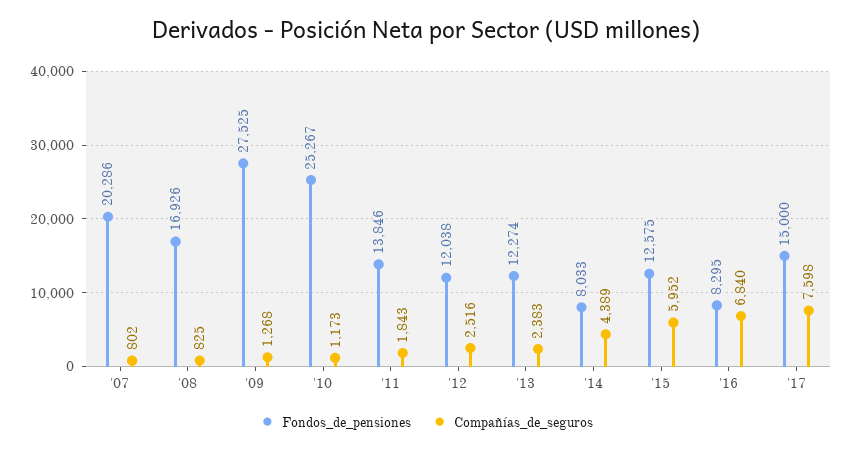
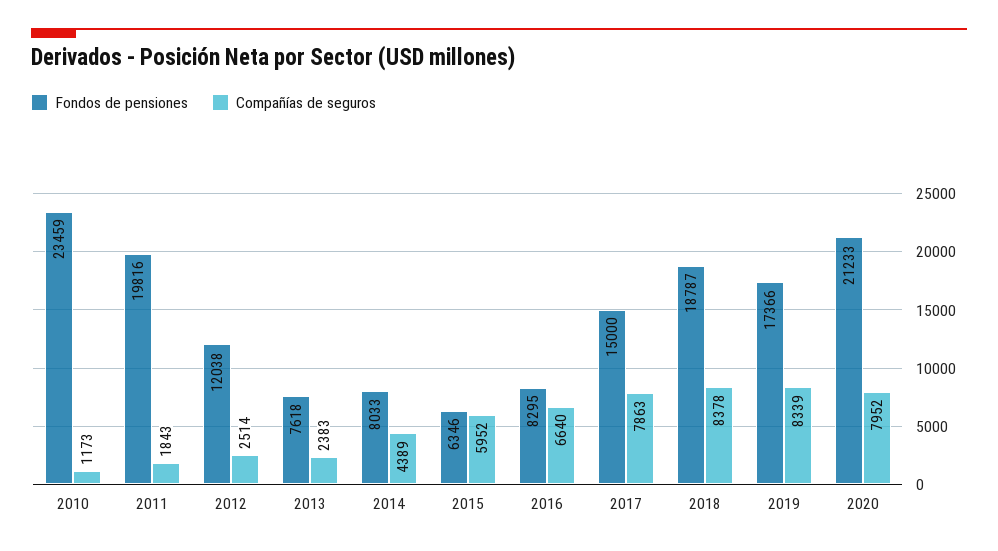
Fondos_de_pensiones, '07: 20286 -> none
Compañías_de_seguros, '07: 802 -> none
Fondos_de_pensiones, '08: 16926 -> none
Compañías_de_seguros, '08: 825 -> none
Fondos_de_pensiones, '09: 27525 -> none
Compañías_de_seguros, '09: 1268 -> none
Fondos_de_pensiones, '10: 25267 -> 23459
Fondos_de_pensiones, '11: 13846 -> 19816
Compañías_de_seguros, '12: 2516 -> 2514
Fondos_de_pensiones, '13: 12274 -> 7618
Fondos_de_pensiones, '15: 12575 -> 6346
Compañías_de_seguros, '16: 6840 -> 6640
Compañías_de_seguros, '17: 7598 -> 7863
Fondos_de_pensiones, 2018: none -> 18787
Compañías_de_seguros, 2018: none -> 8378
Fondos_de_pensiones, 2019: none -> 17366
Compañías_de_seguros, 2019: none -> 8339
Fondos_de_pensiones, 2020: none -> 21233
Compañías_de_seguros, 2020: none -> 7952

